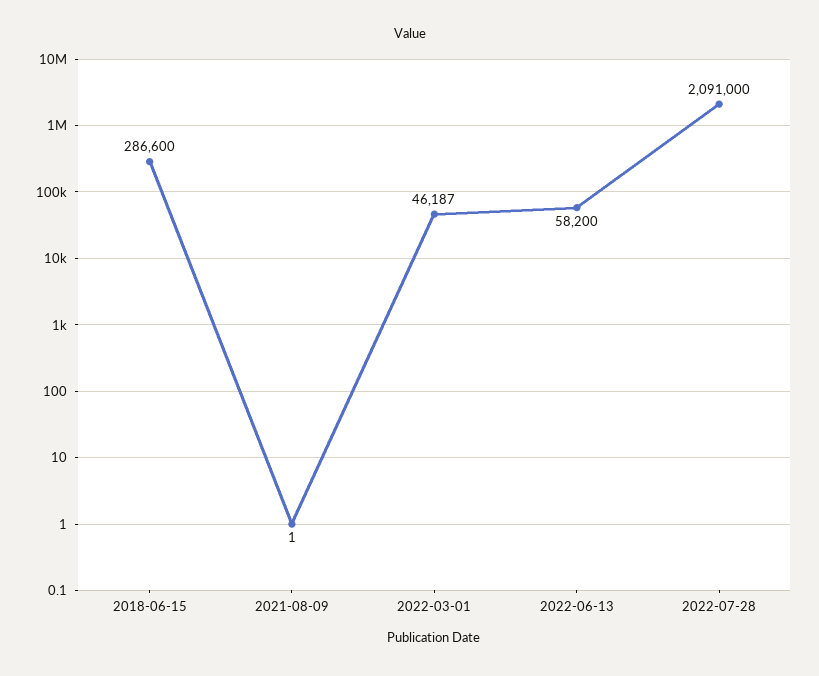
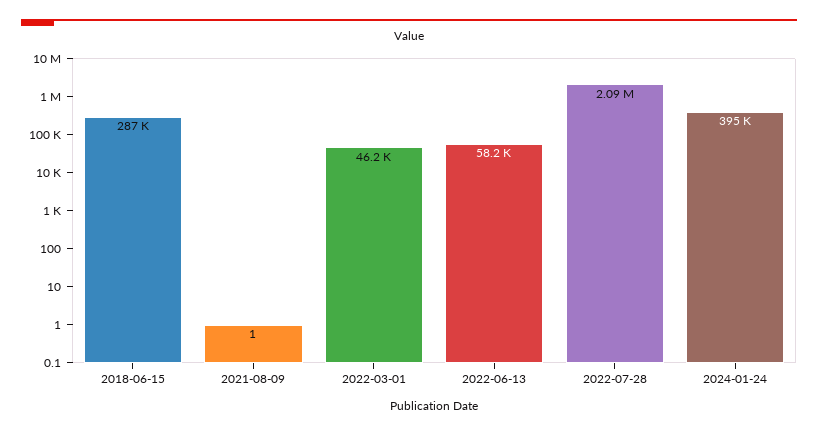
2024-01-24: none -> 395000

